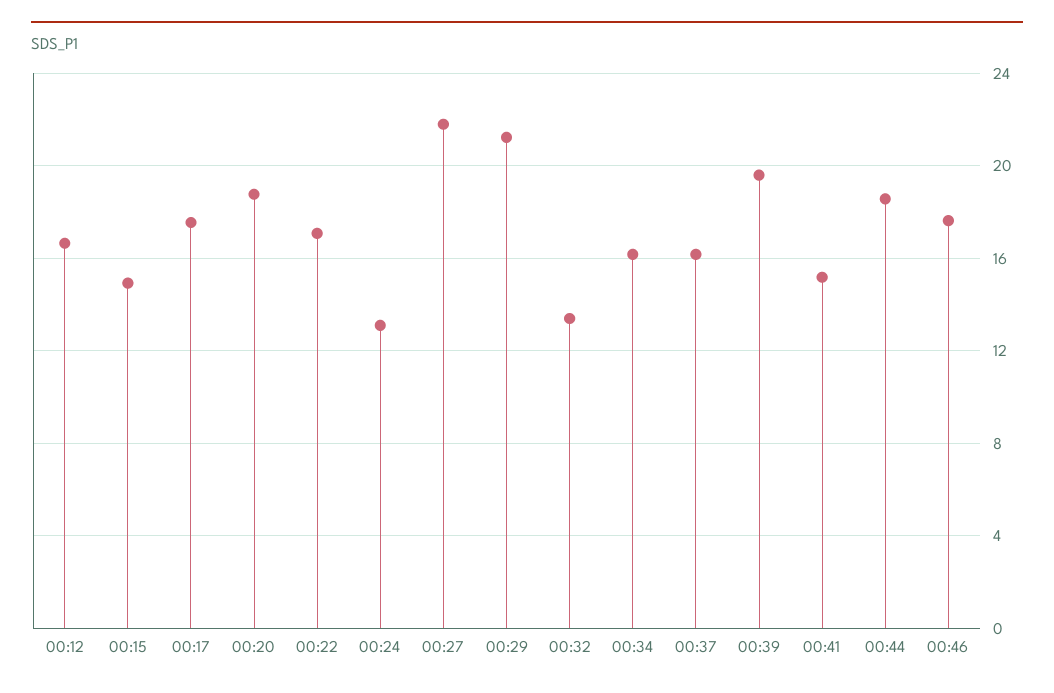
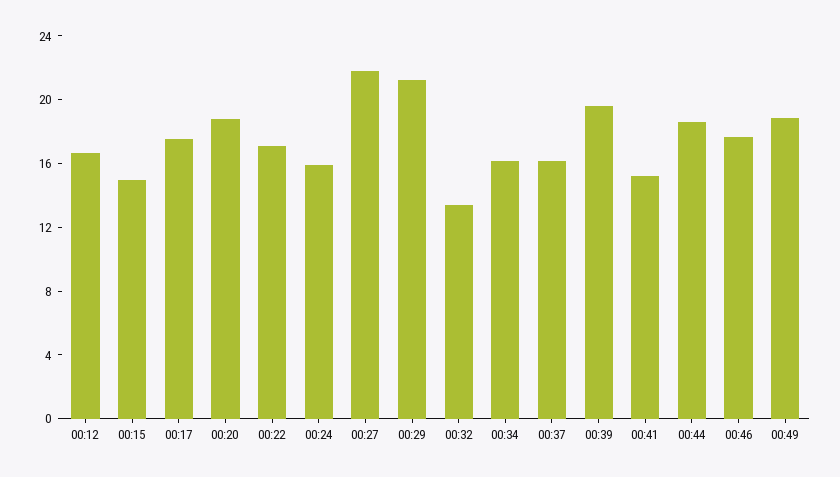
00:24: 13 -> 16
00:49: none -> 19

